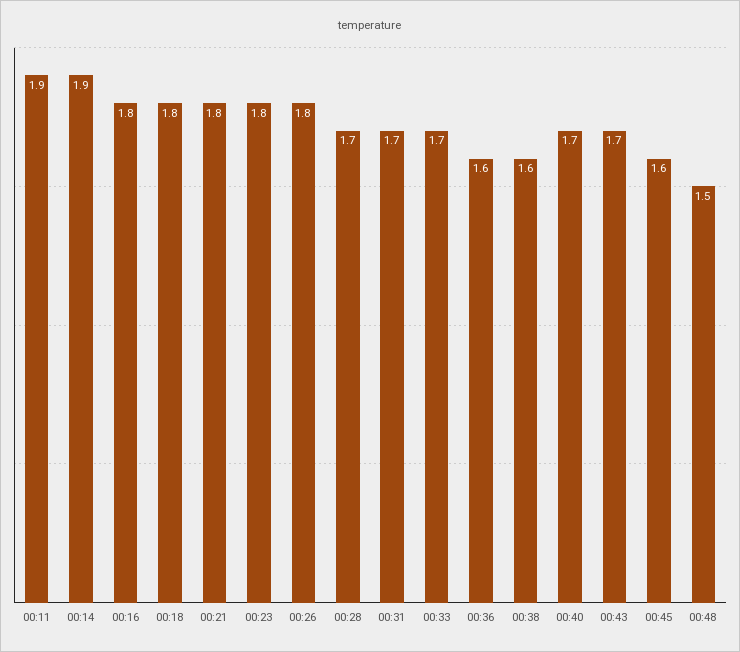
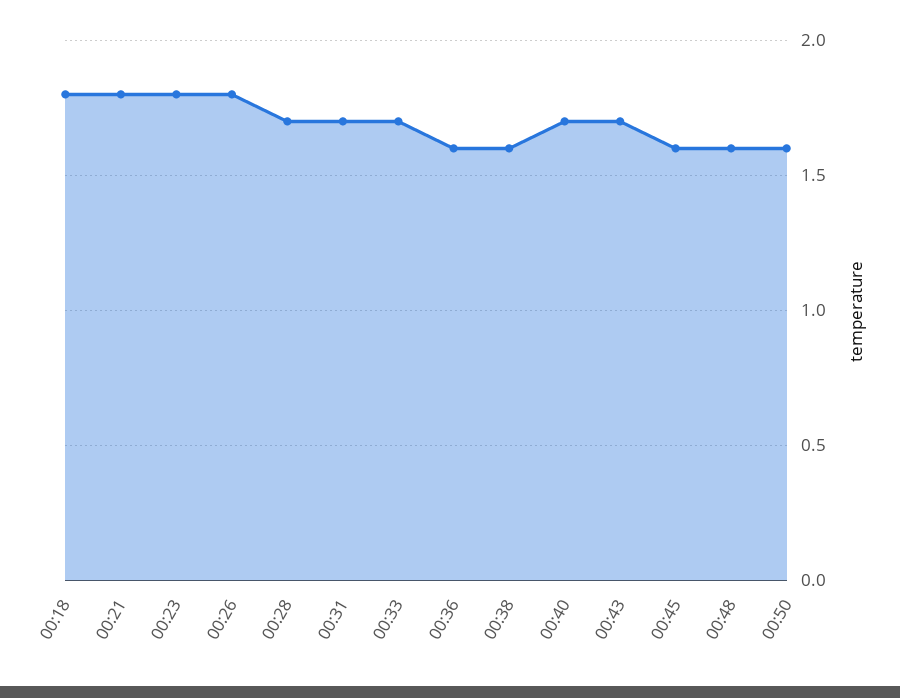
00:11: 1.9 -> none
00:14: 1.9 -> none
00:16: 1.8 -> none
00:48: 1.5 -> 1.6
00:50: none -> 1.6

